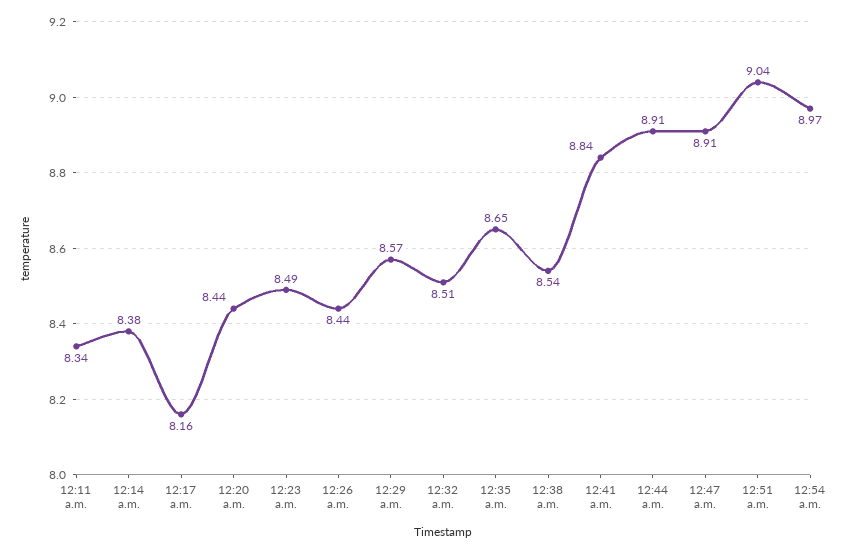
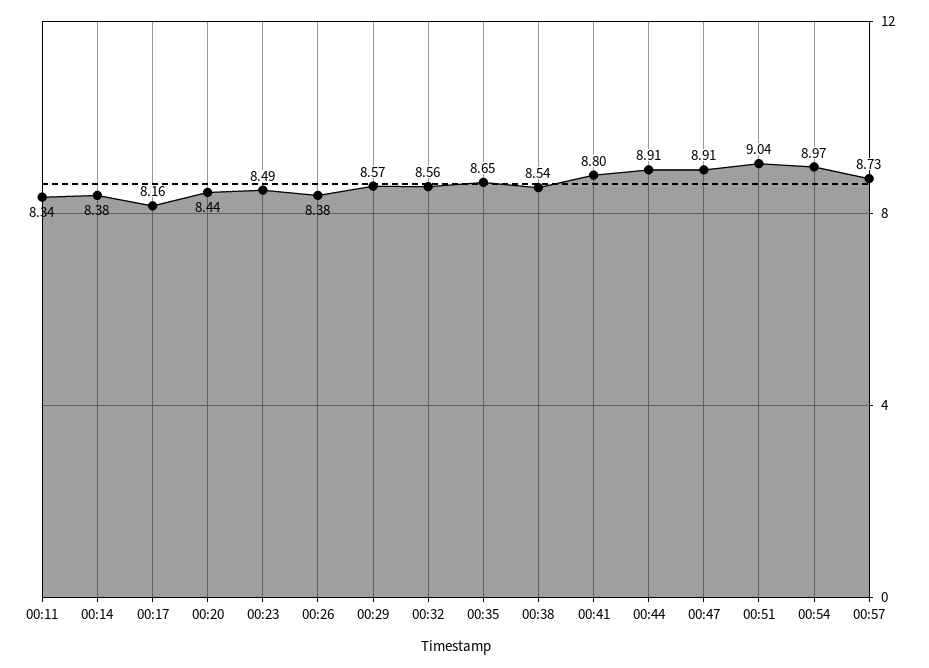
12:26 a.m.: 8.44 -> 8.38
12:32 a.m.: 8.51 -> 8.56
12:41 a.m.: 8.84 -> 8.8
00:57: none -> 8.73

